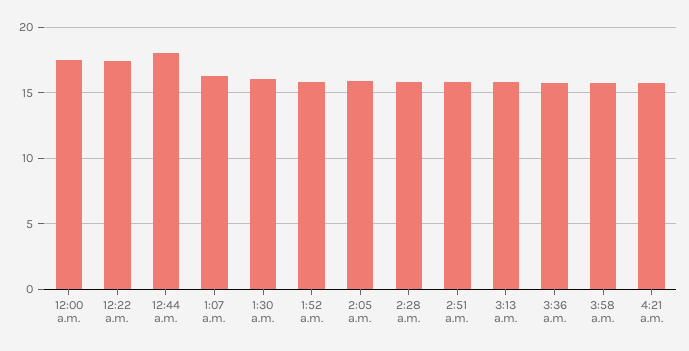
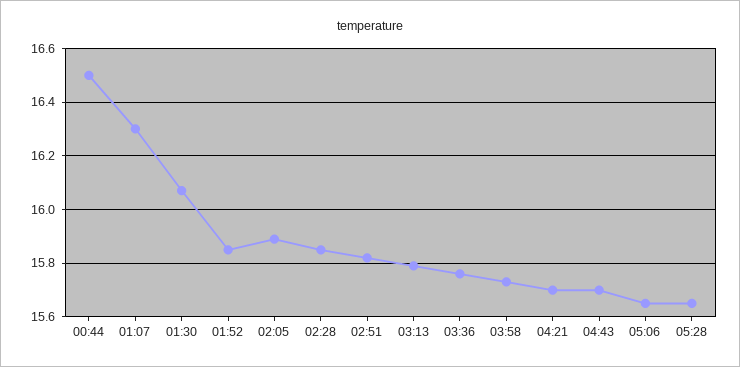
12:00 a.m.: 17.5 -> none
12:22 a.m.: 17.5 -> none
12:44 a.m.: 18 -> 16.5
04:43: none -> 15.7
05:06: none -> 15.65
05:28: none -> 15.65

